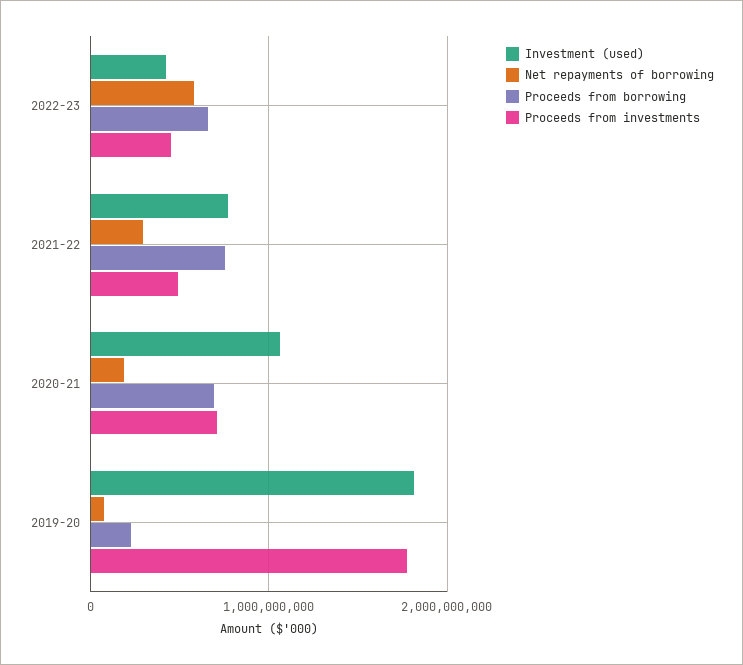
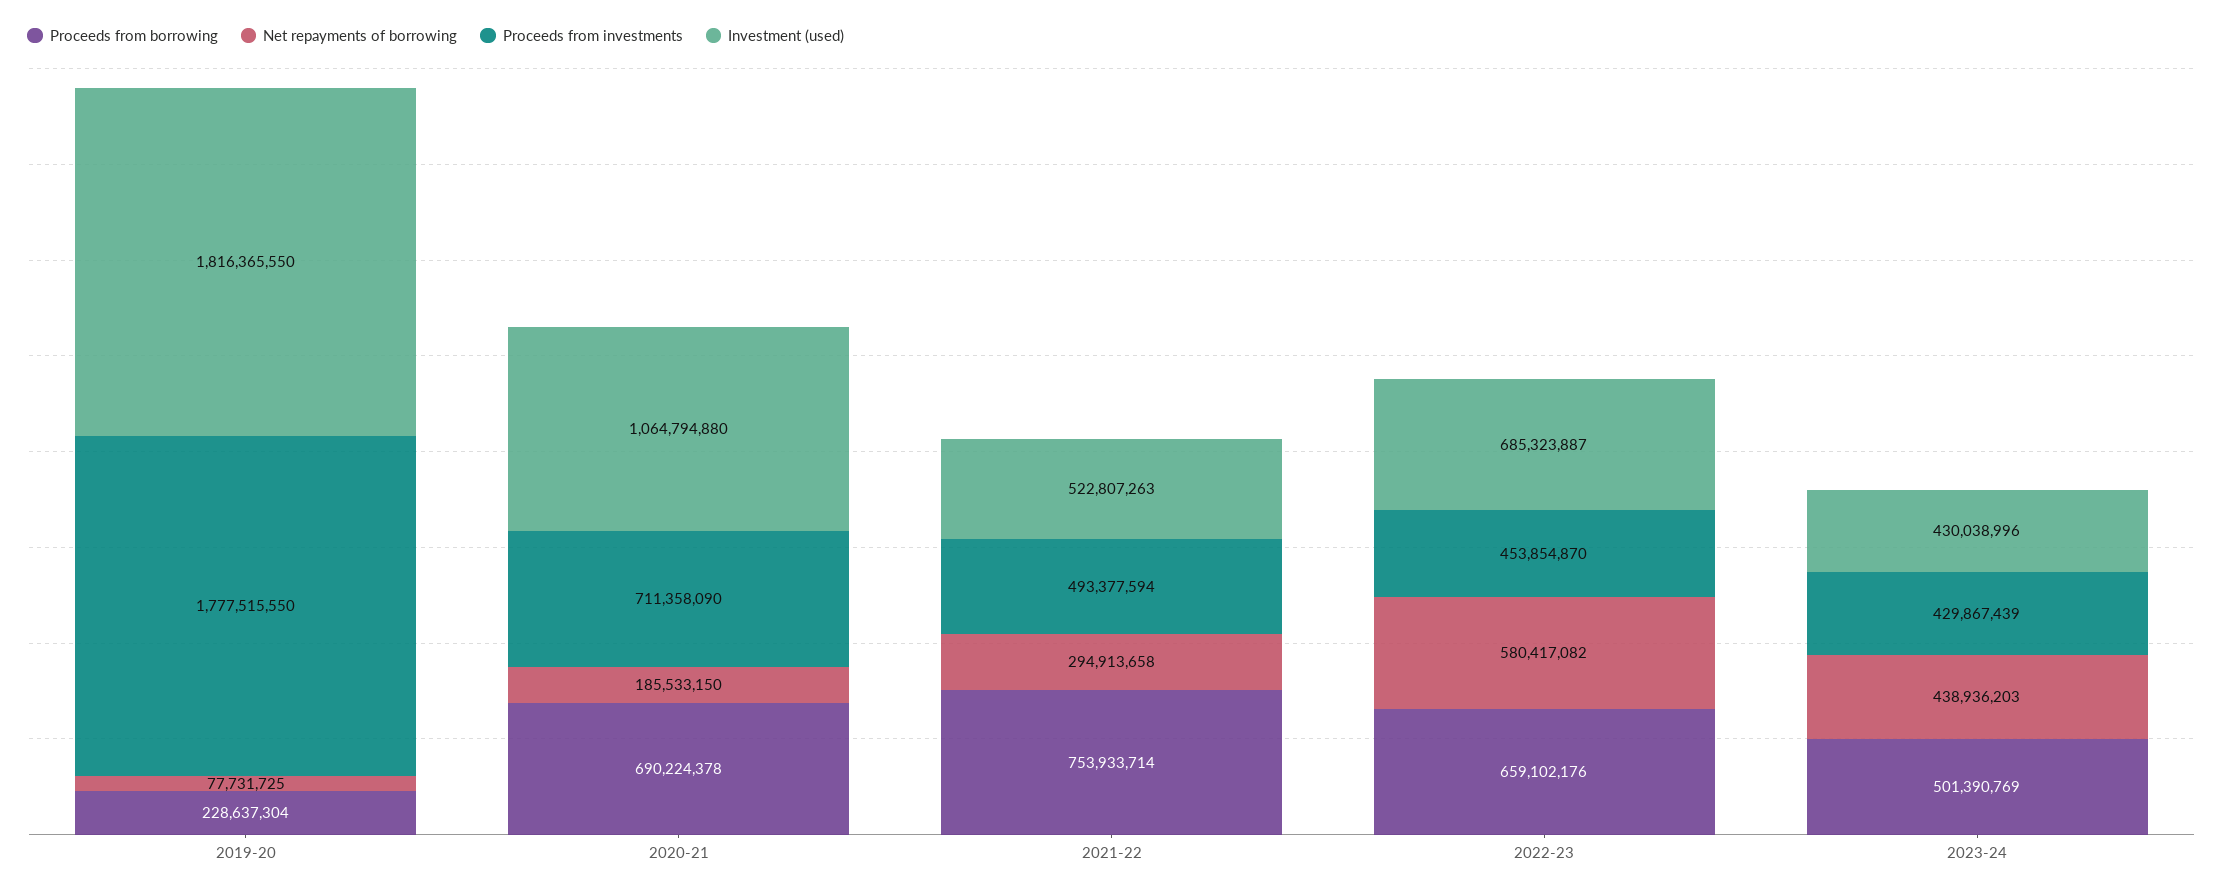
Investment (used), 2022-23: 400000000 -> 685323887
Investment (used), 2021-22: 800000000 -> 522807263
Proceeds from borrowing, 2023-24: none -> 501390769
Net repayments of borrowing, 2023-24: none -> 438936203
Proceeds from investments, 2023-24: none -> 429867439
Investment (used), 2023-24: none -> 430038996

